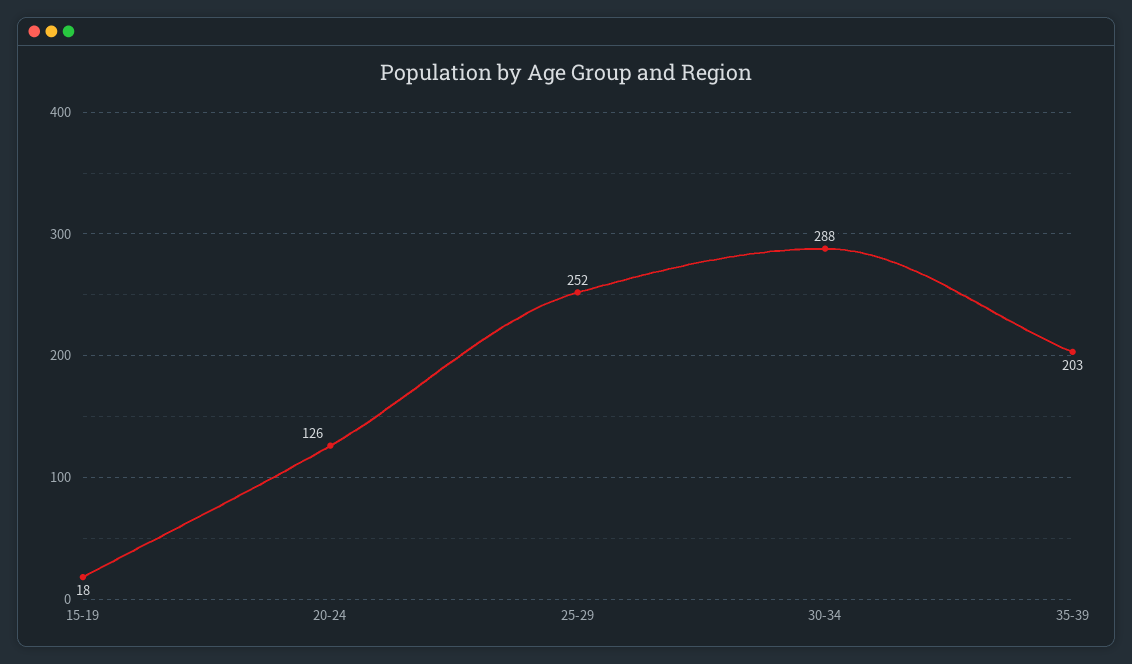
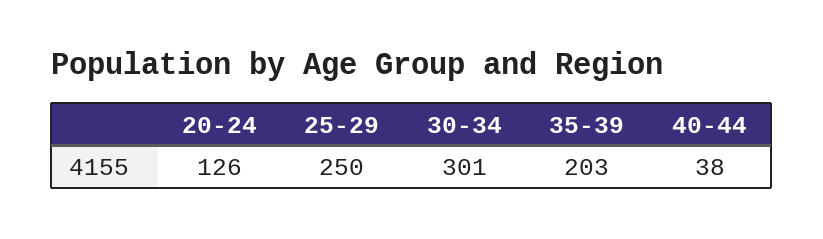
15-19: 18 -> none
25-29: 252 -> 250
30-34: 288 -> 301
40-44: none -> 38

